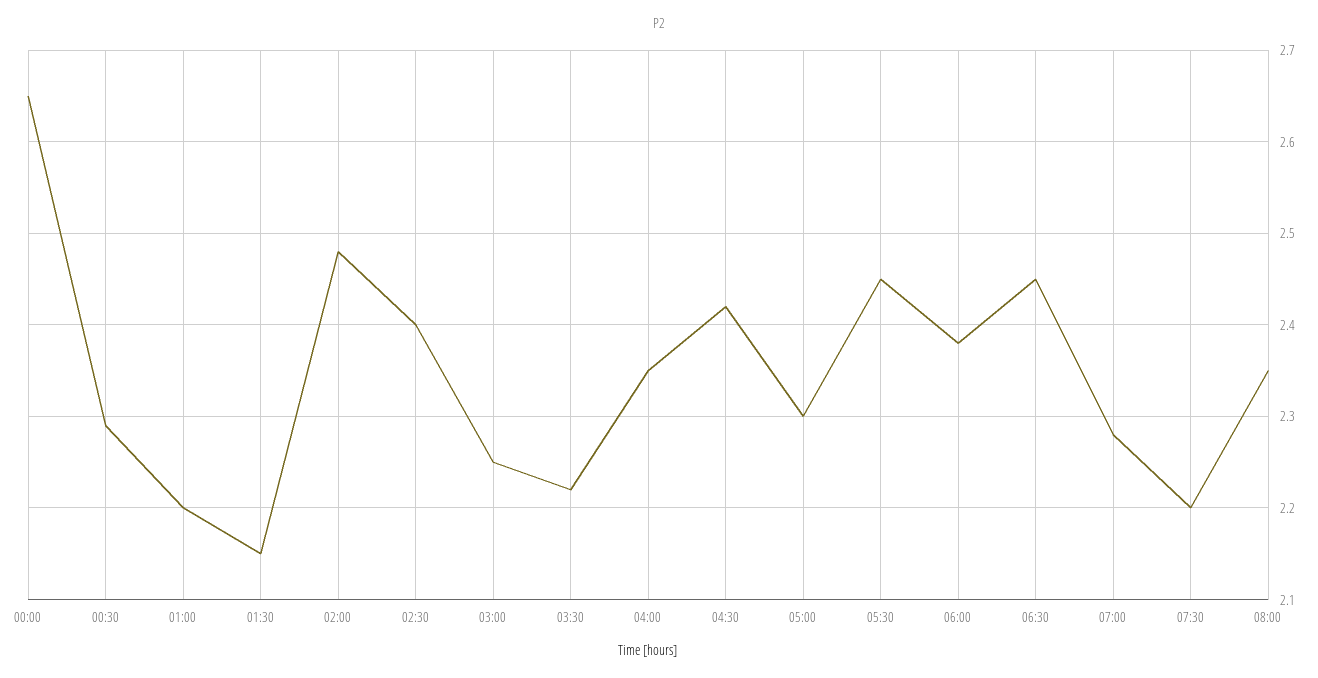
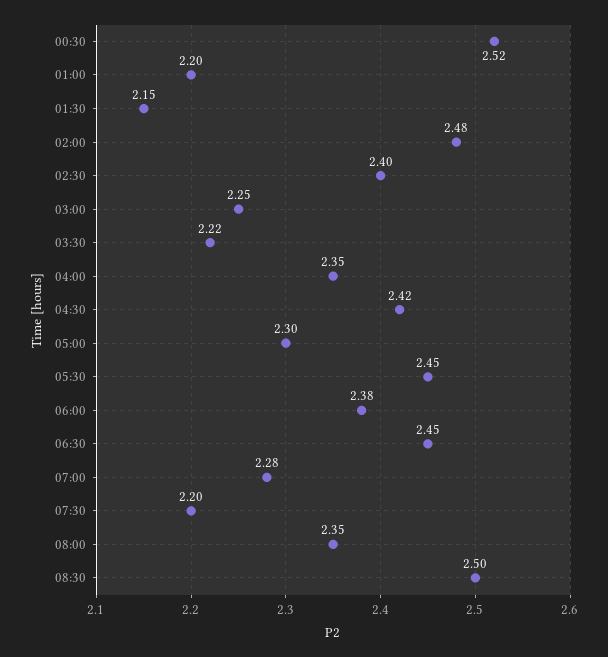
00:00: 2.65 -> none
00:30: 2.29 -> 2.52
08:30: none -> 2.5

